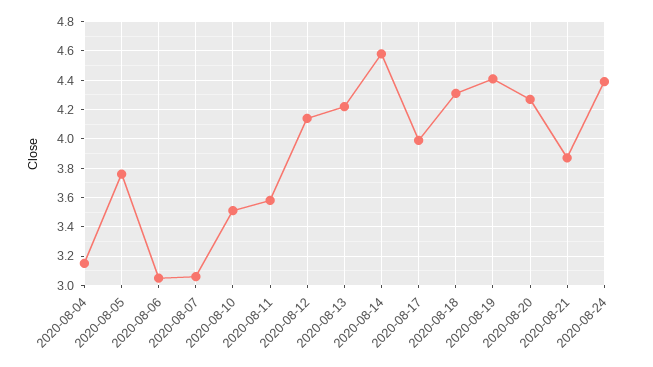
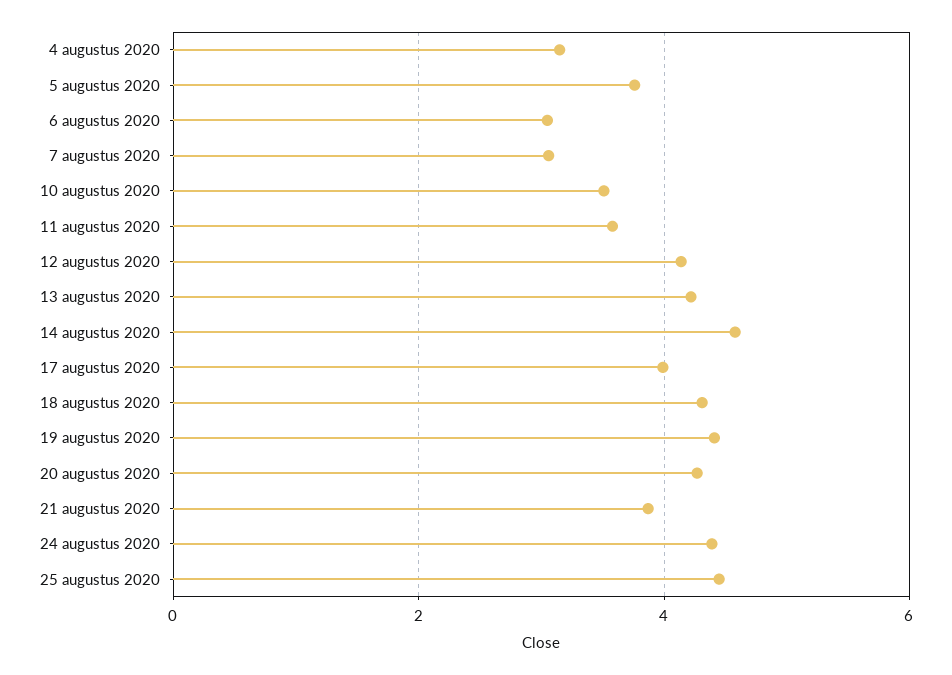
25 augustus 2020: none -> 4.4

